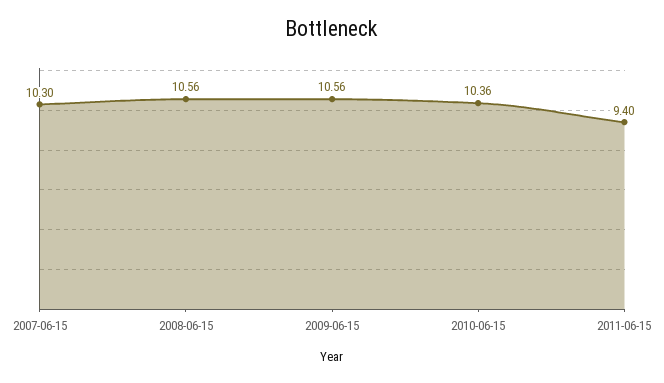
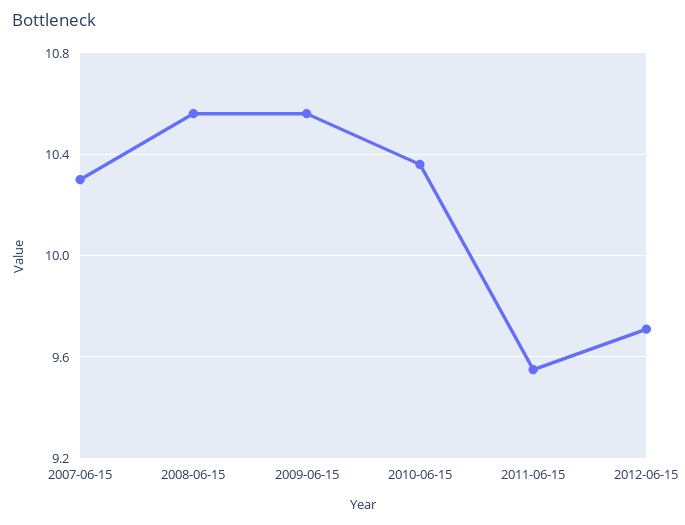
2011-06-15: 9.4 -> 9.55
2012-06-15: none -> 9.7

